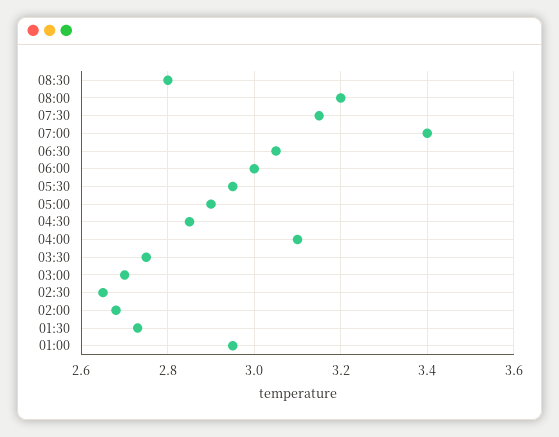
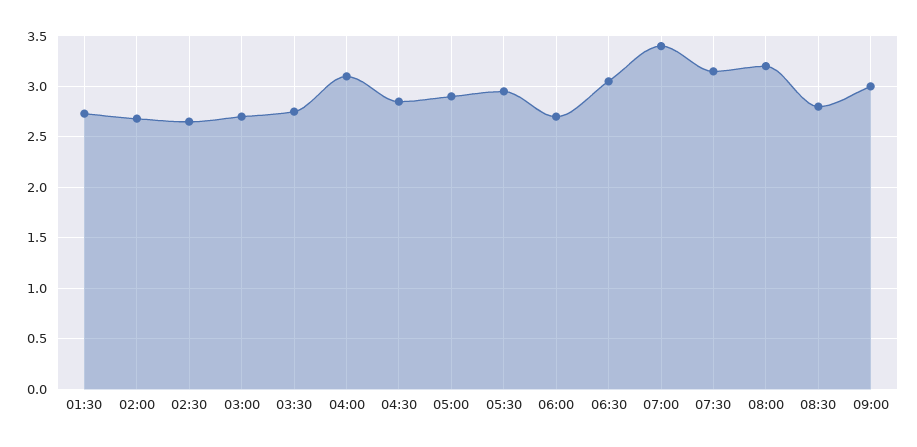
06:00: 3 -> 2.7
01:00: 2.95 -> none
09:00: none -> 3

